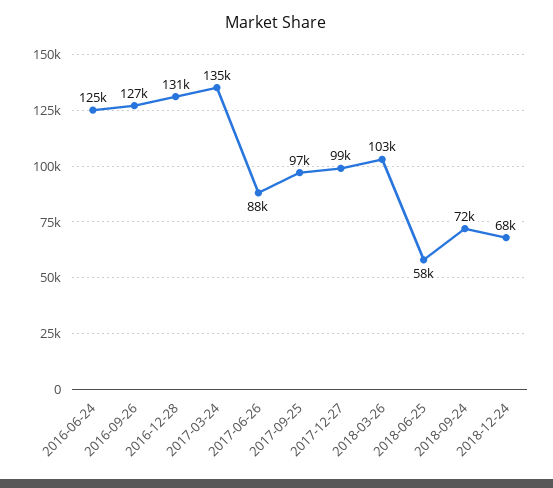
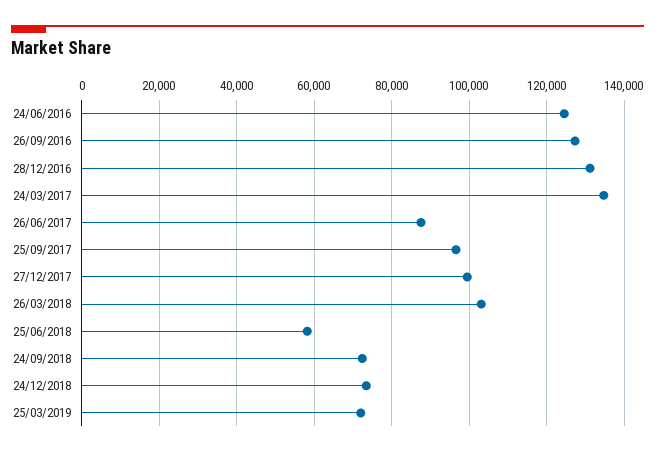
2018-12-24: 68000 -> 74000
25/03/2019: none -> 72000

